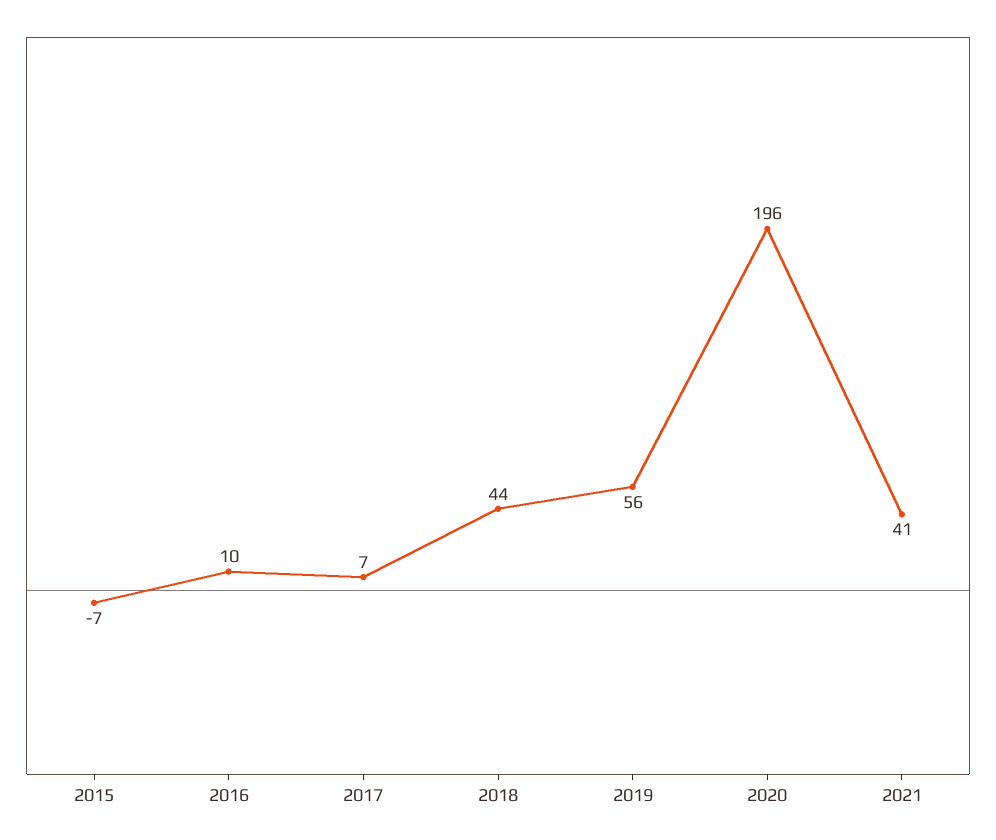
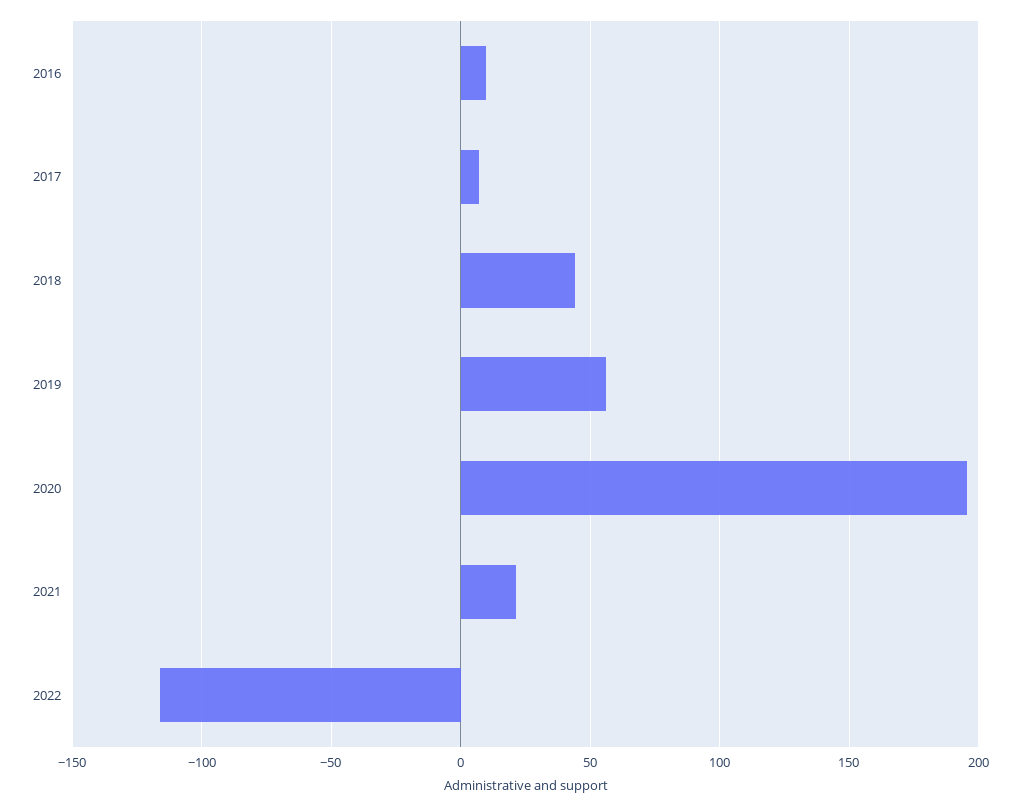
2015: -7 -> none
2021: 41 -> 20
2022: none -> -115

